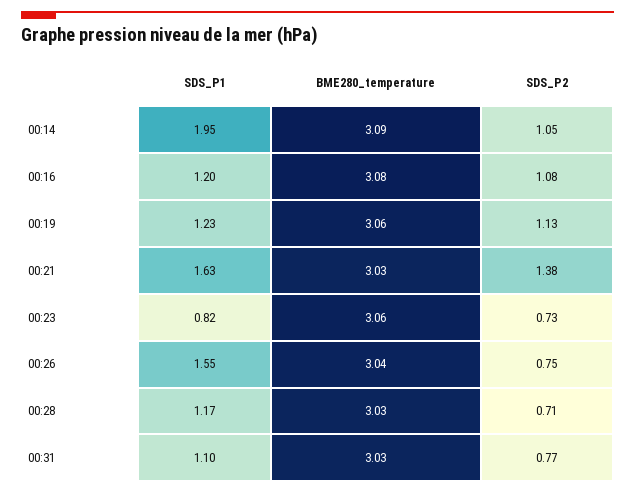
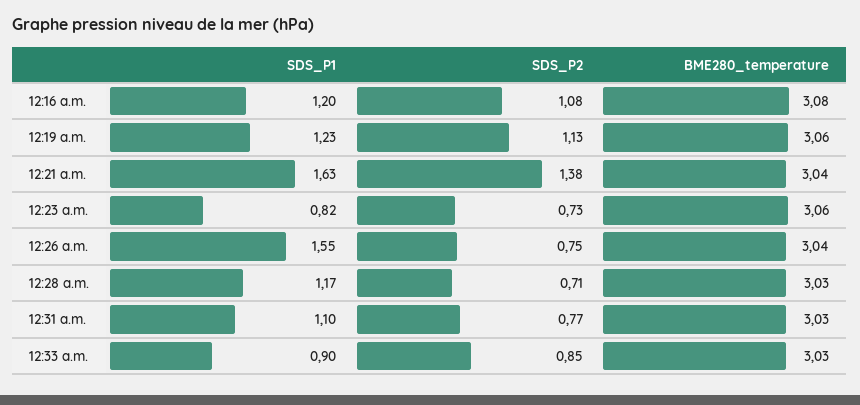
SDS_P1, 00:14: 1.95 -> none
BME280_temperature, 00:14: 3.09 -> none
SDS_P2, 00:14: 1.05 -> none
BME280_temperature, 00:21: 3.03 -> 3.04
SDS_P1, 12:33 a.m.: none -> 0.9
SDS_P2, 12:33 a.m.: none -> 0.85
BME280_temperature, 12:33 a.m.: none -> 3.03

